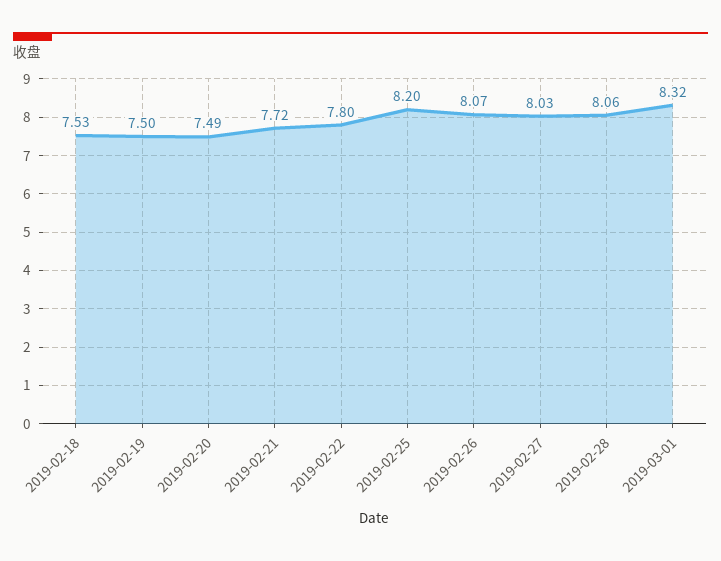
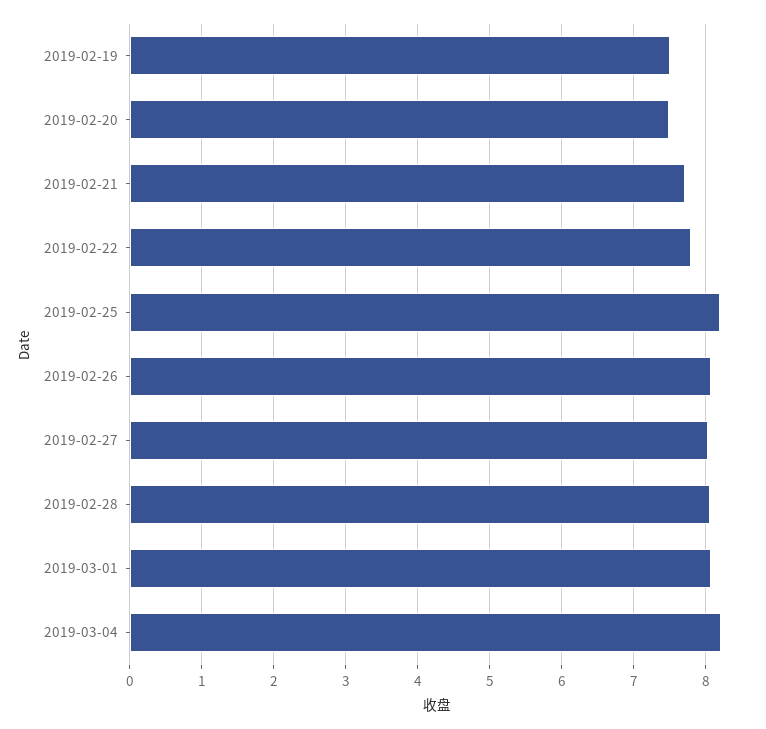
2019-02-18: 7.53 -> none
2019-03-01: 8.32 -> 8.1
2019-03-04: none -> 8.2

